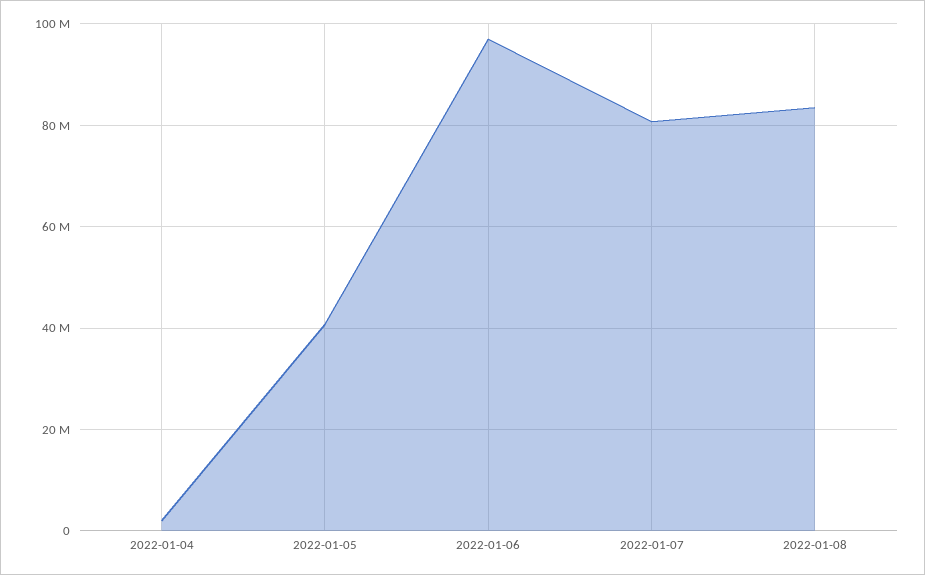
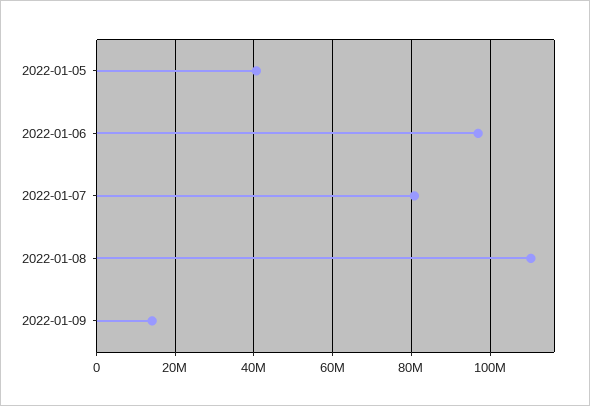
2022-01-04: 2000000 -> none
2022-01-08: 84000000 -> 110000000
2022-01-09: none -> 14000000

